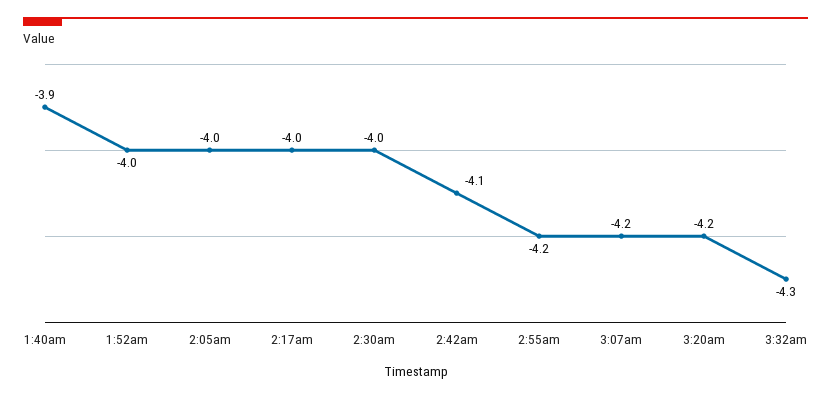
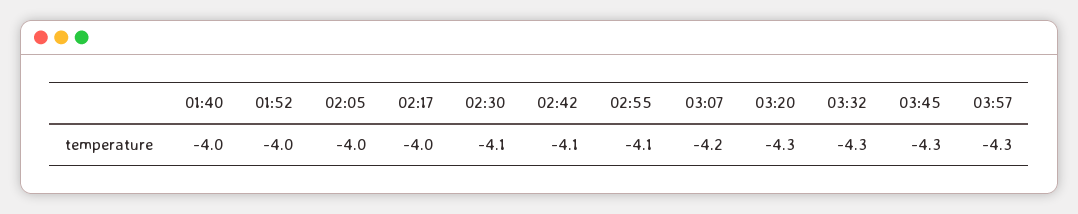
1:40am: -3.9 -> -4
2:30am: -4 -> -4.1
2:55am: -4.2 -> -4.1
3:20am: -4.2 -> -4.3
03:45: none -> -4.3
03:57: none -> -4.3

